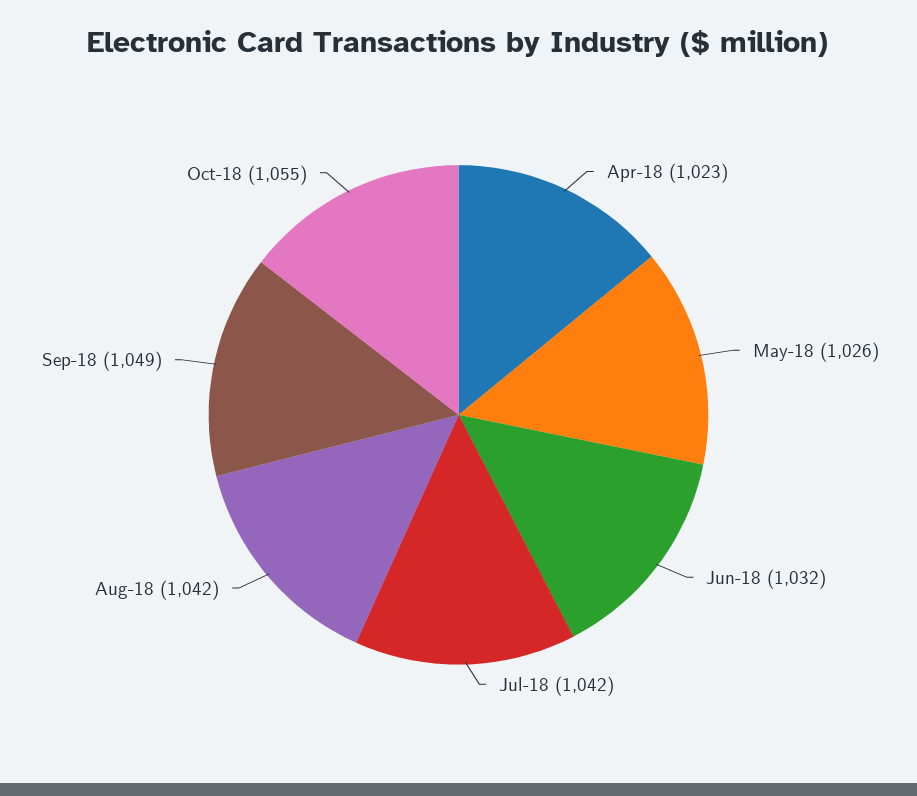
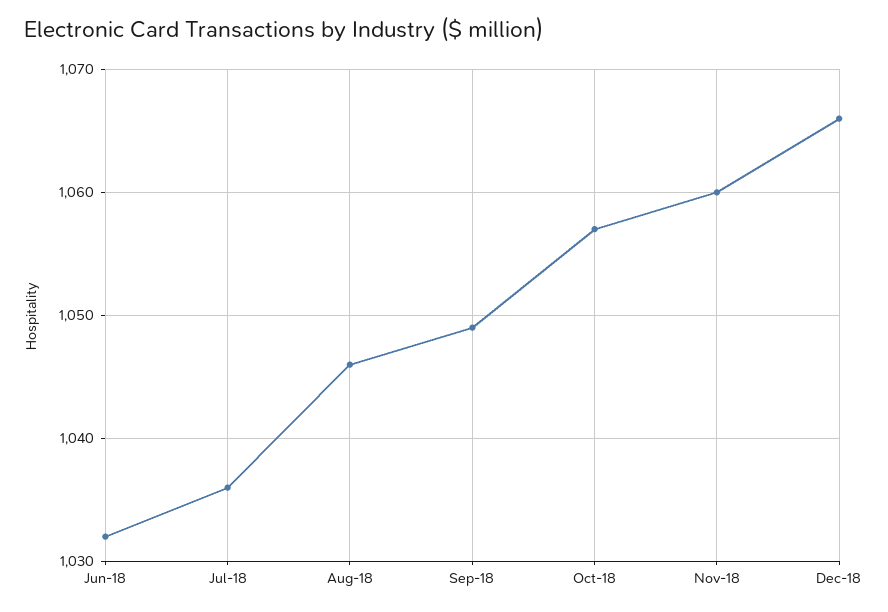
Apr-18: 1023 -> none
May-18: 1026 -> none
Jul-18: 1042 -> 1036
Aug-18: 1042 -> 1046
Oct-18: 1055 -> 1057
Nov-18: none -> 1060
Dec-18: none -> 1066

